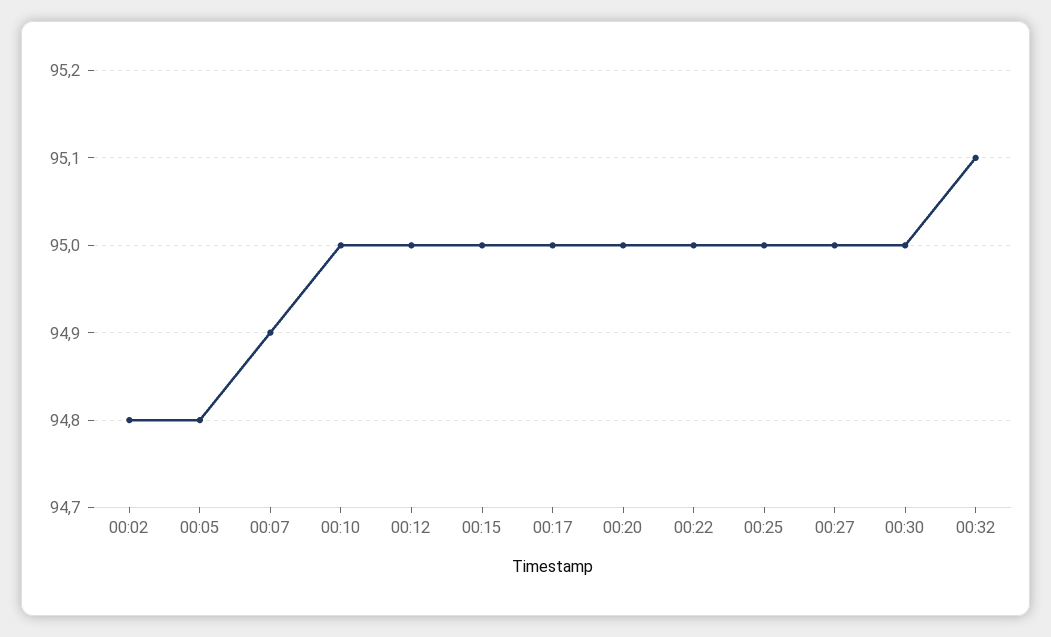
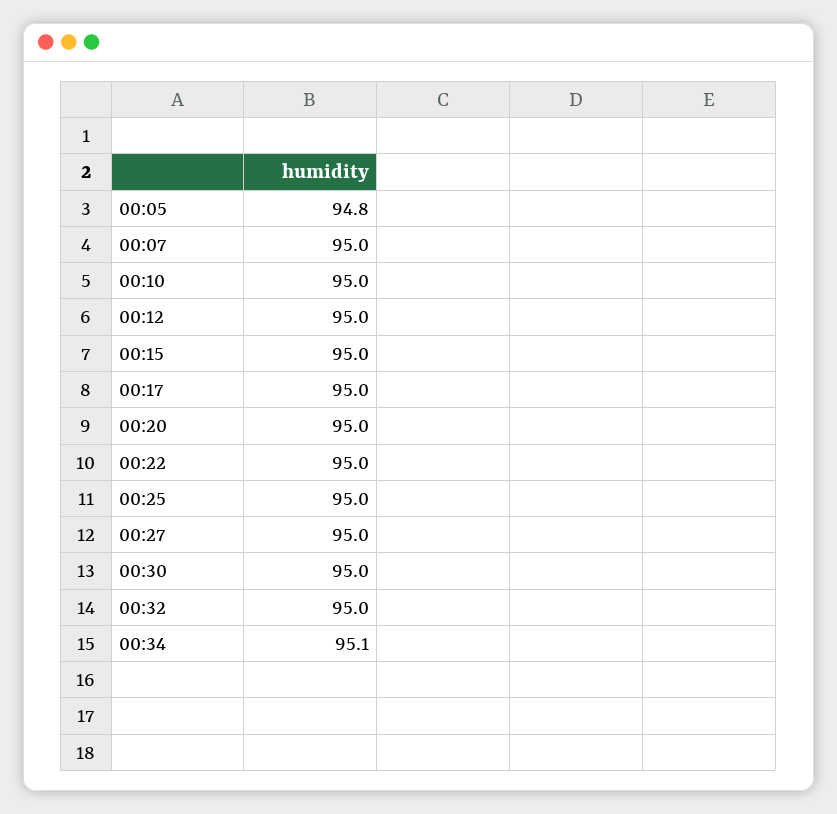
00:02: 94.8 -> none
00:07: 94.9 -> 95
00:32: 95.1 -> 95
00:34: none -> 95.1

